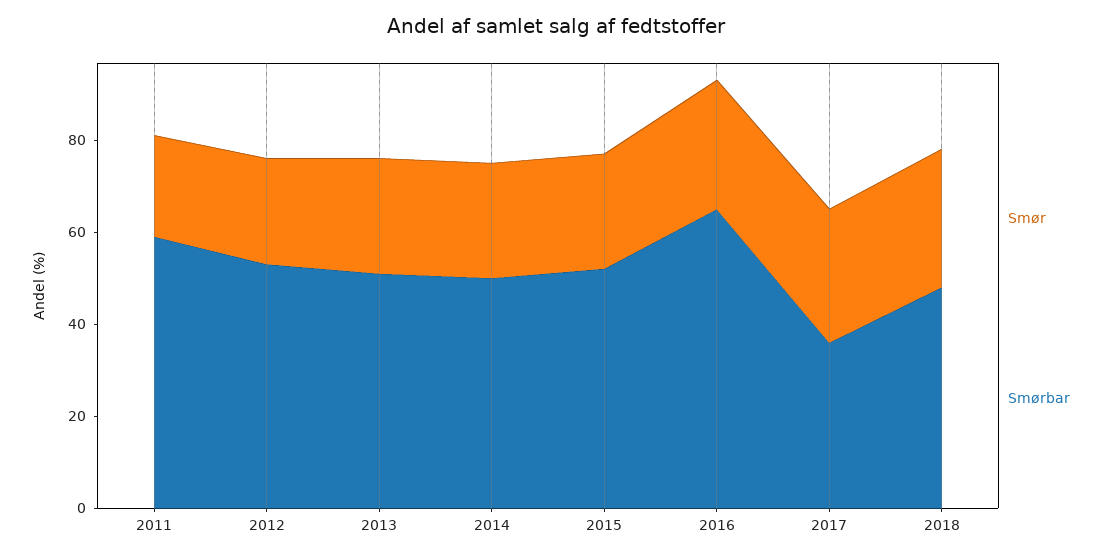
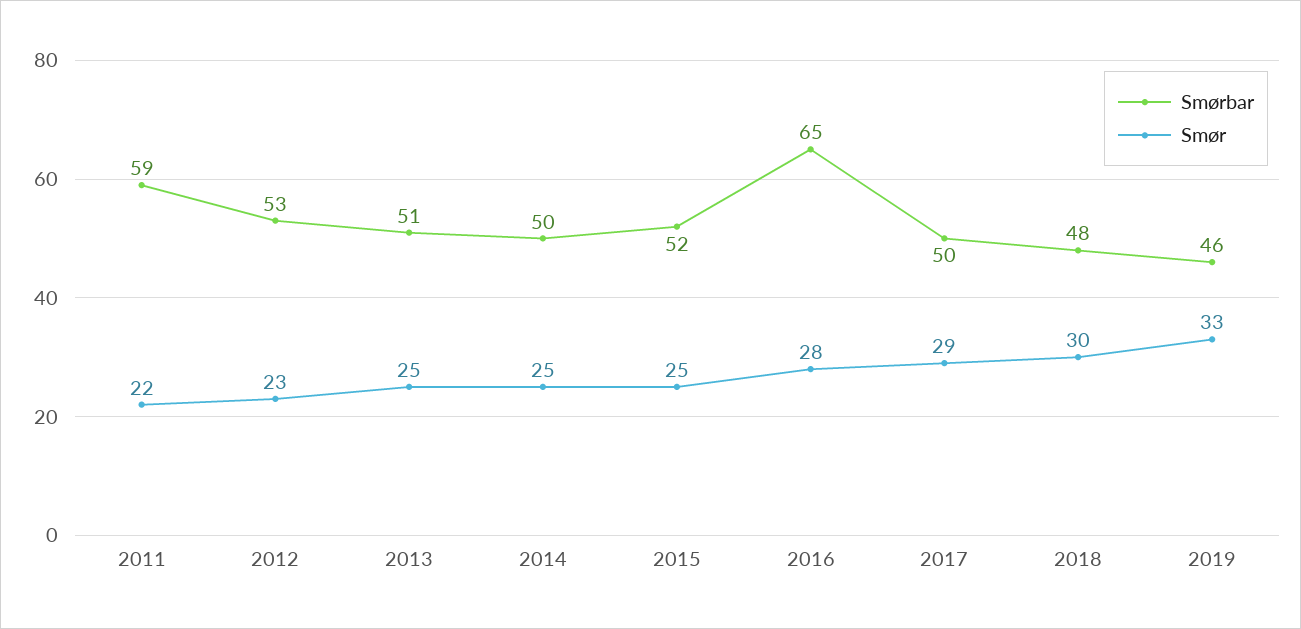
Smørbar, 2017: 35 -> 50
Smørbar, 2019: none -> 46
Smør, 2019: none -> 33

